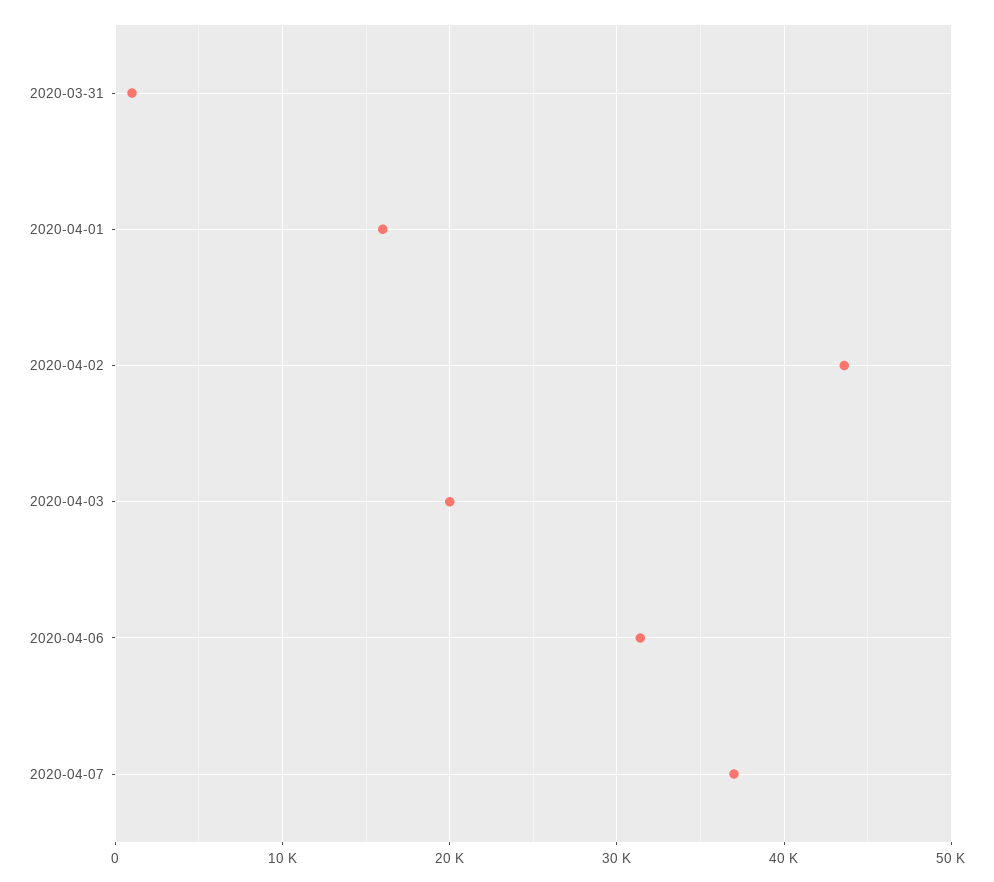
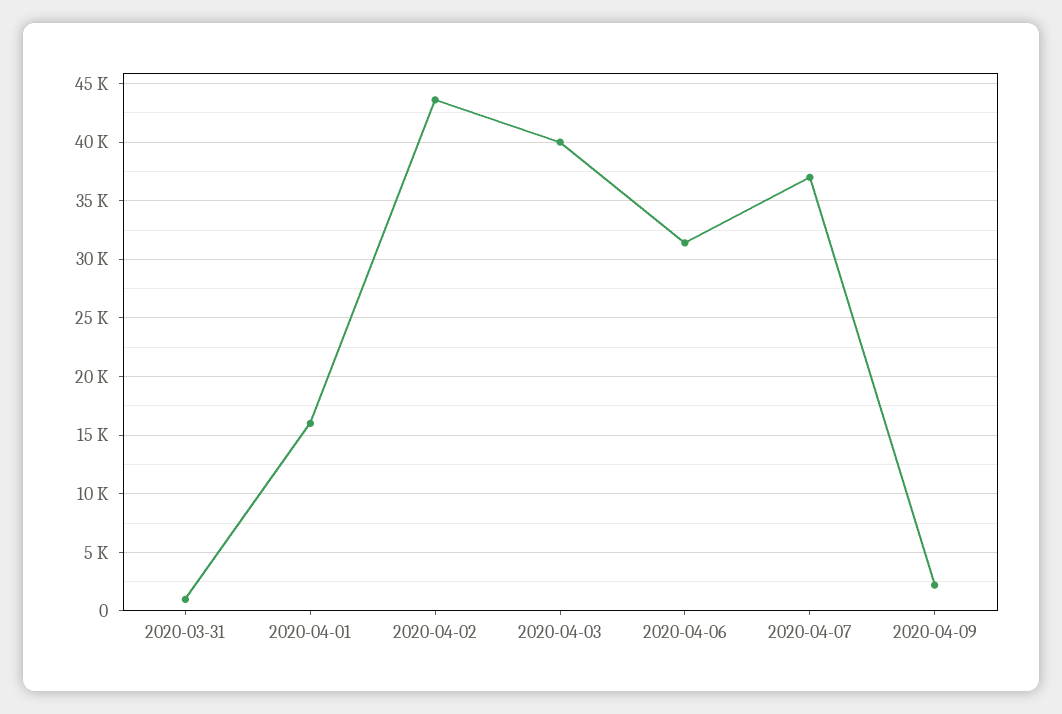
2020-04-03: 20000 -> 40000
2020-04-09: none -> 2000

